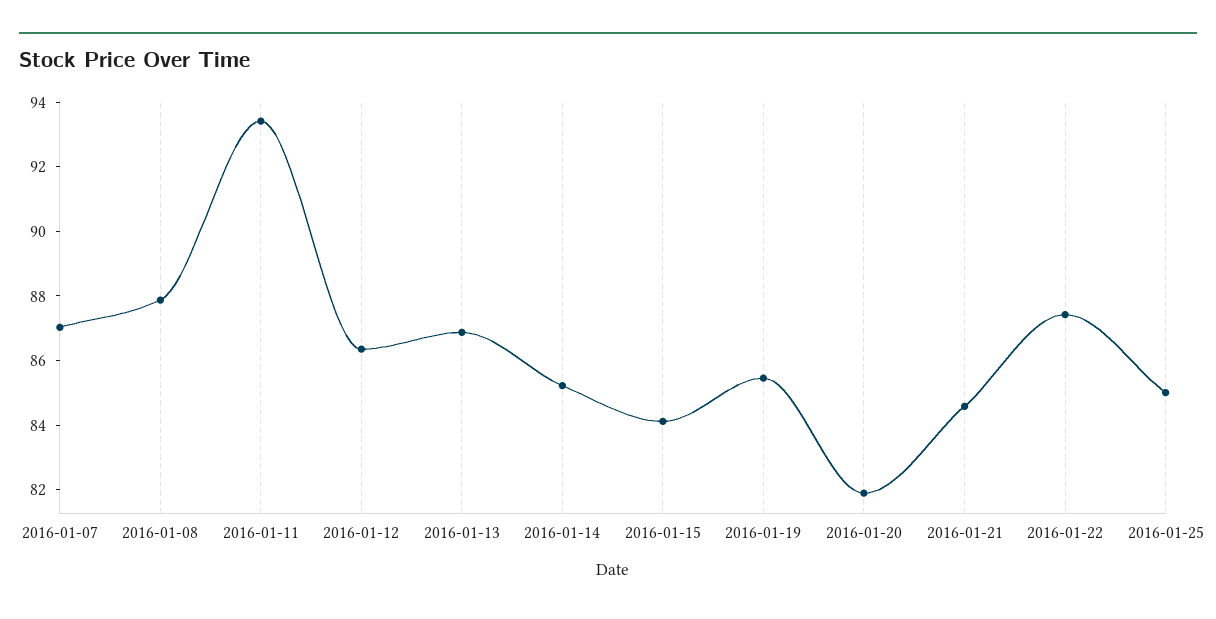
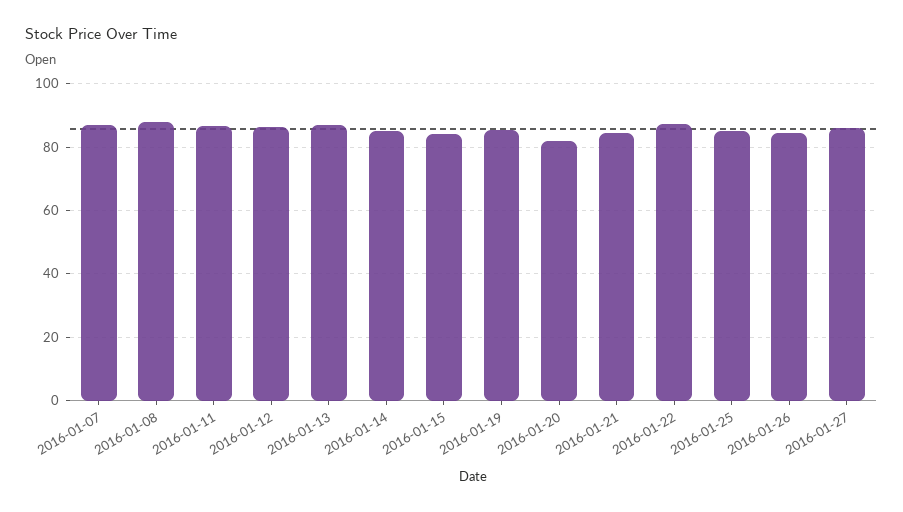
2016-01-11: 93.5 -> 86
2016-01-26: none -> 84
2016-01-27: none -> 86

